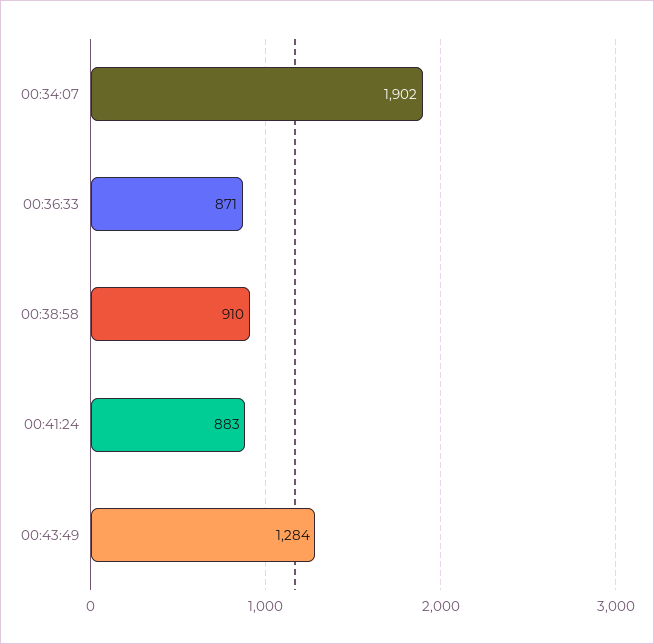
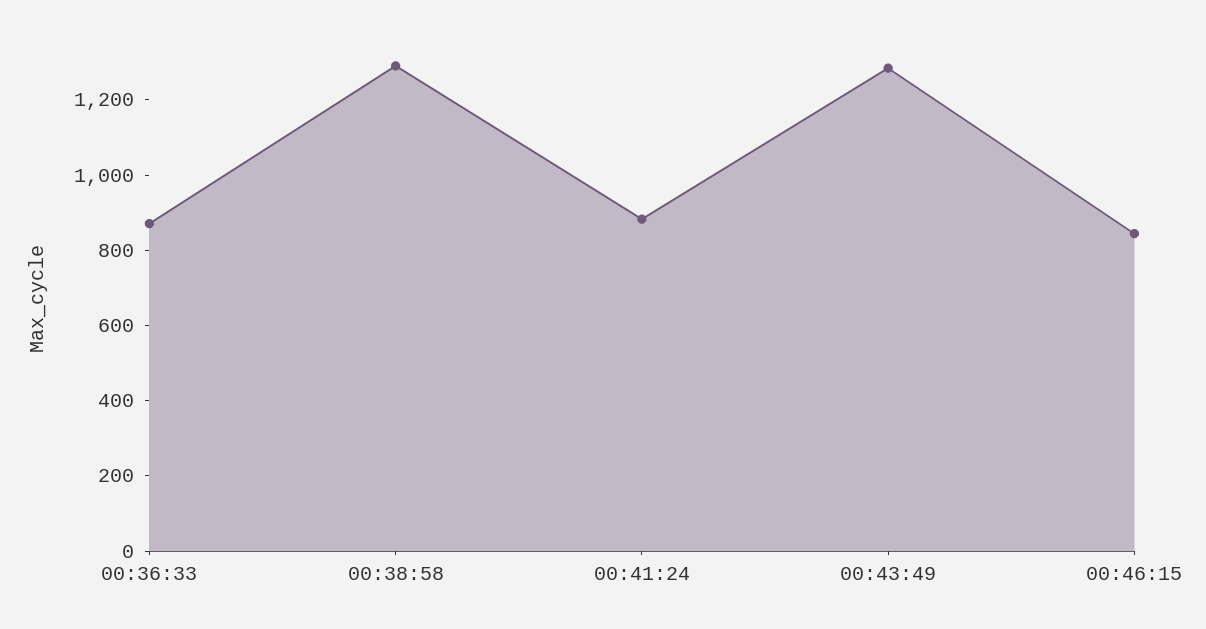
00:34:07: 1902 -> none
00:38:58: 910 -> 1300
00:46:15: none -> 850

